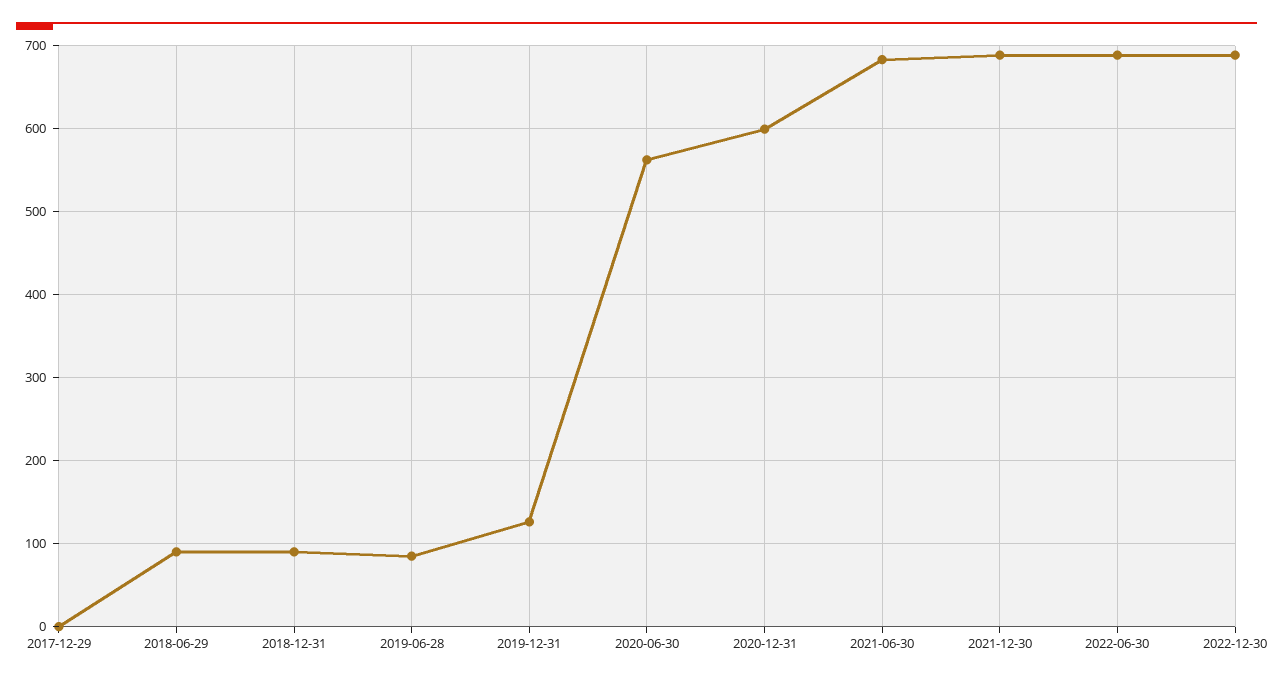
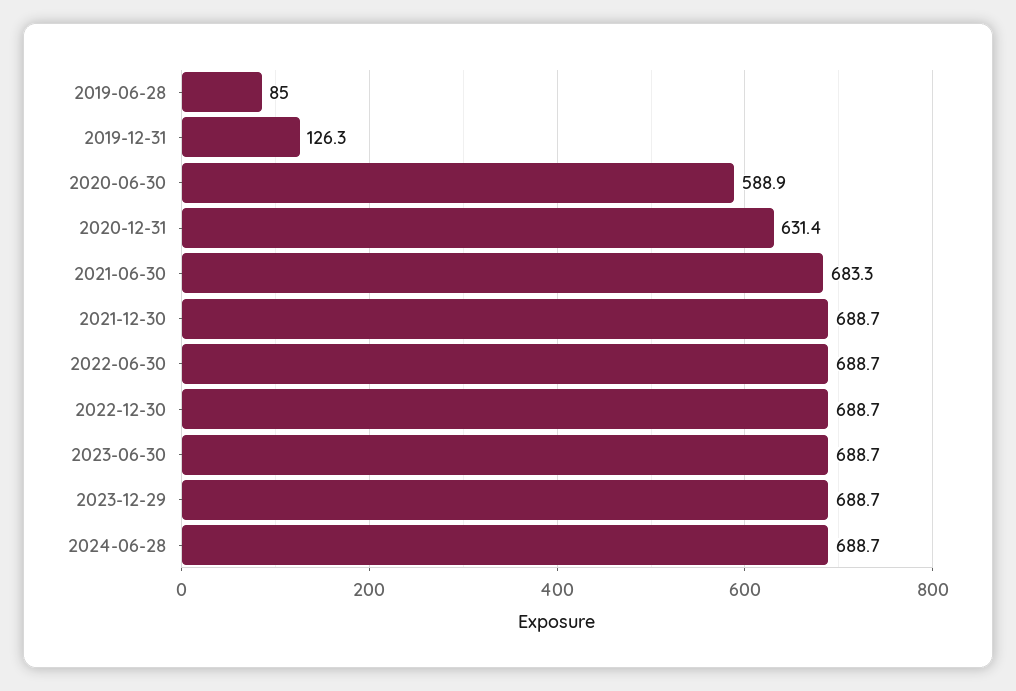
2017-12-29: 0 -> none
2018-06-29: 90 -> none
2018-12-31: 90 -> none
2020-06-30: 560 -> 588.9
2020-12-31: 600 -> 631.4
2023-06-30: none -> 688.7
2023-12-29: none -> 688.7
2024-06-28: none -> 688.7

